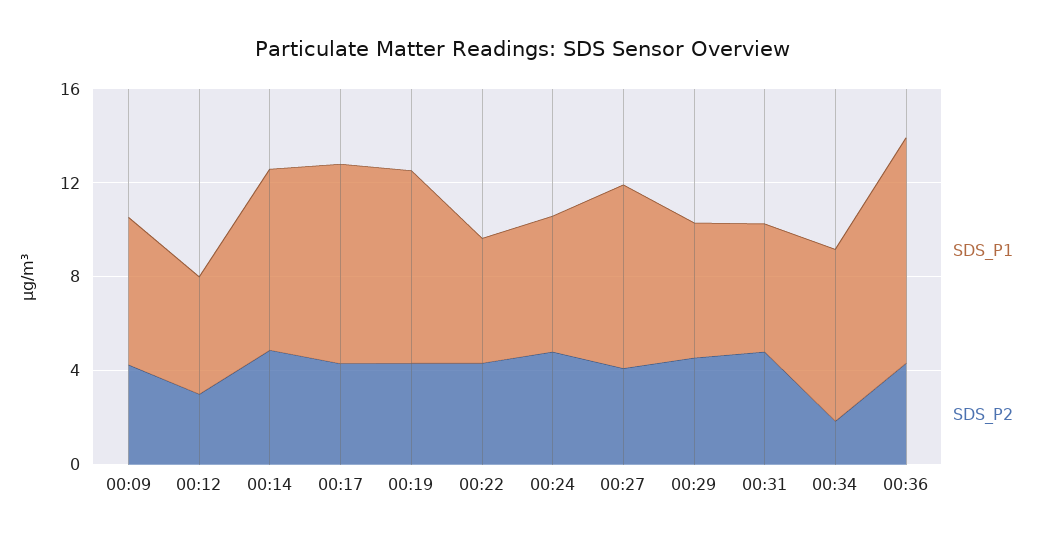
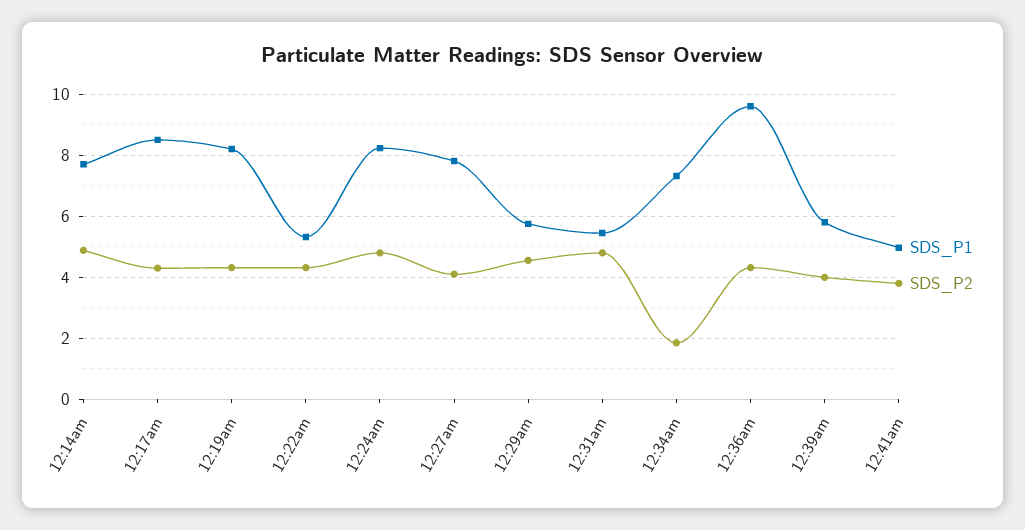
SDS_P1, 00:09: 6 -> none
SDS_P2, 00:09: 4 -> none
SDS_P1, 00:12: 5 -> none
SDS_P2, 00:12: 3 -> none
SDS_P1, 00:24: 6 -> 8.2
SDS_P1, 12:39am: none -> 5.8
SDS_P2, 12:39am: none -> 4
SDS_P1, 12:41am: none -> 5
SDS_P2, 12:41am: none -> 3.8

